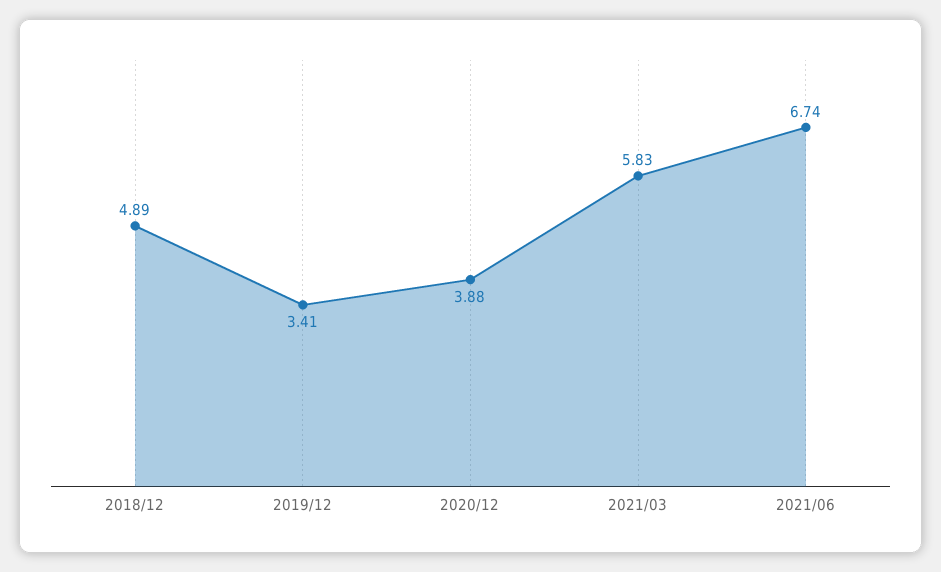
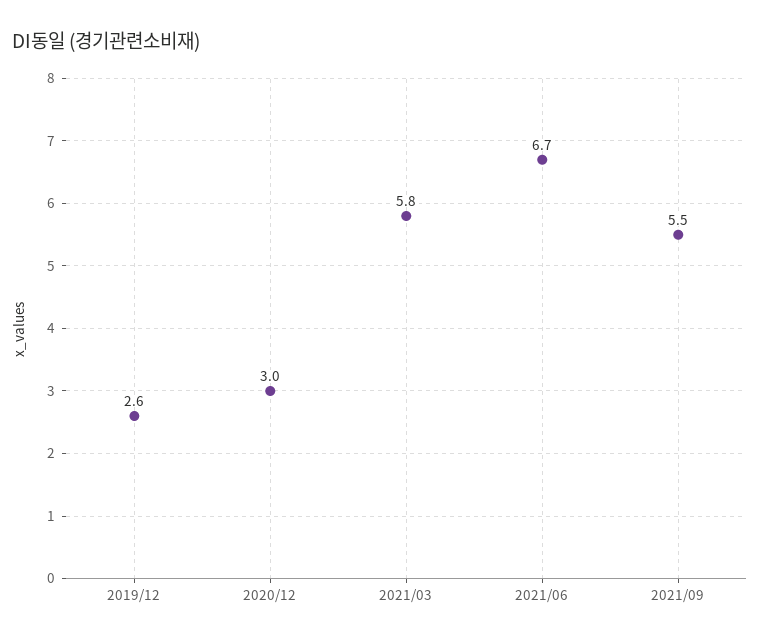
2018/12: 4.89 -> none
2019/12: 3.41 -> 2.6
2020/12: 3.88 -> 3
2021/09: none -> 5.5

